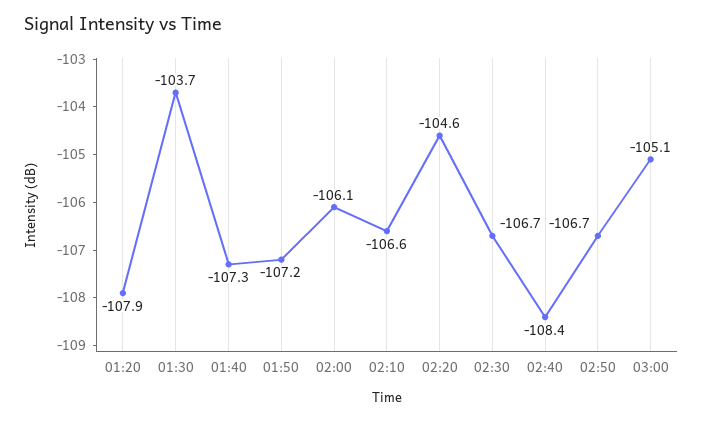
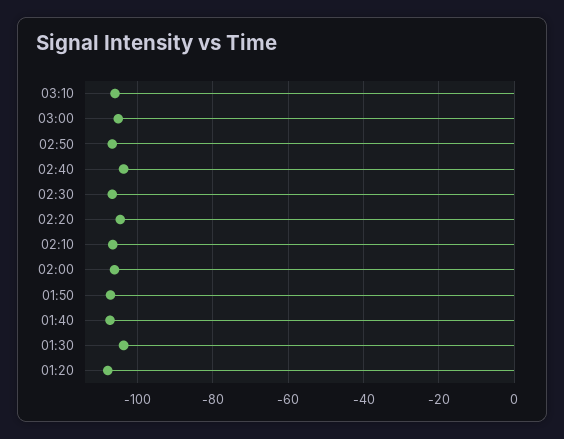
02:40: -108.4 -> -104
03:10: none -> -106

